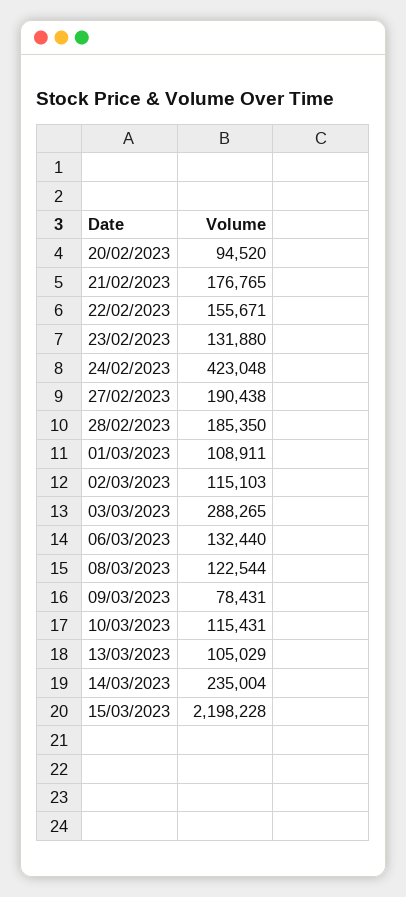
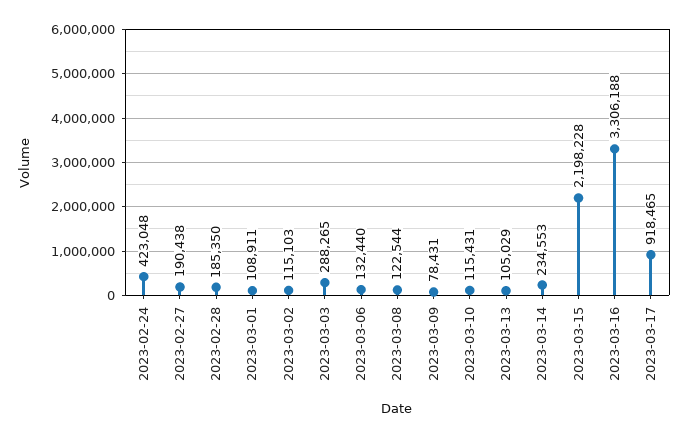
20/02/2023: 94520 -> none
21/02/2023: 176765 -> none
22/02/2023: 155671 -> none
23/02/2023: 131880 -> none
14/03/2023: 235004 -> 234553
2023-03-16: none -> 3306188
2023-03-17: none -> 918465

